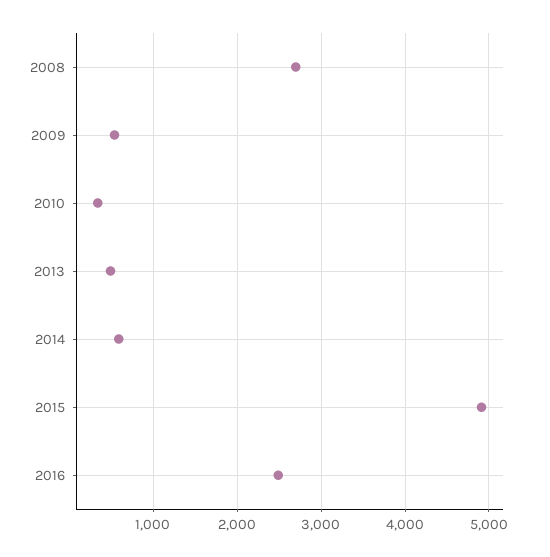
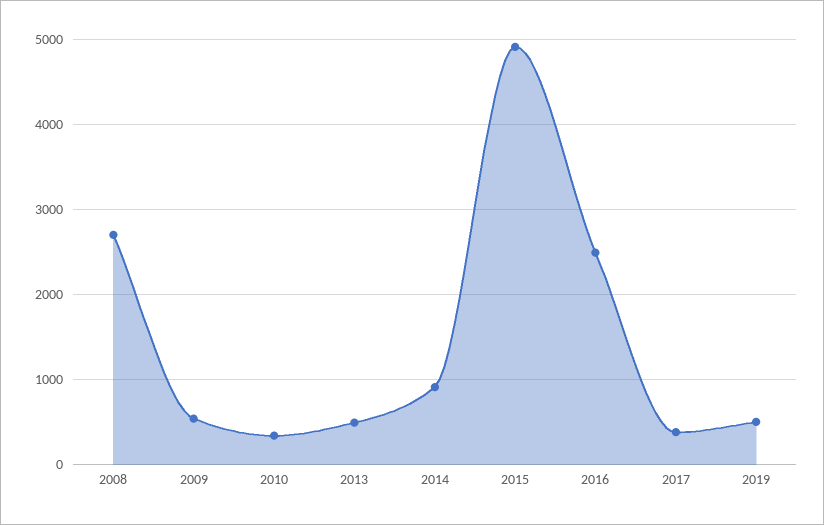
2014: 600 -> 900
2017: none -> 400
2019: none -> 500

